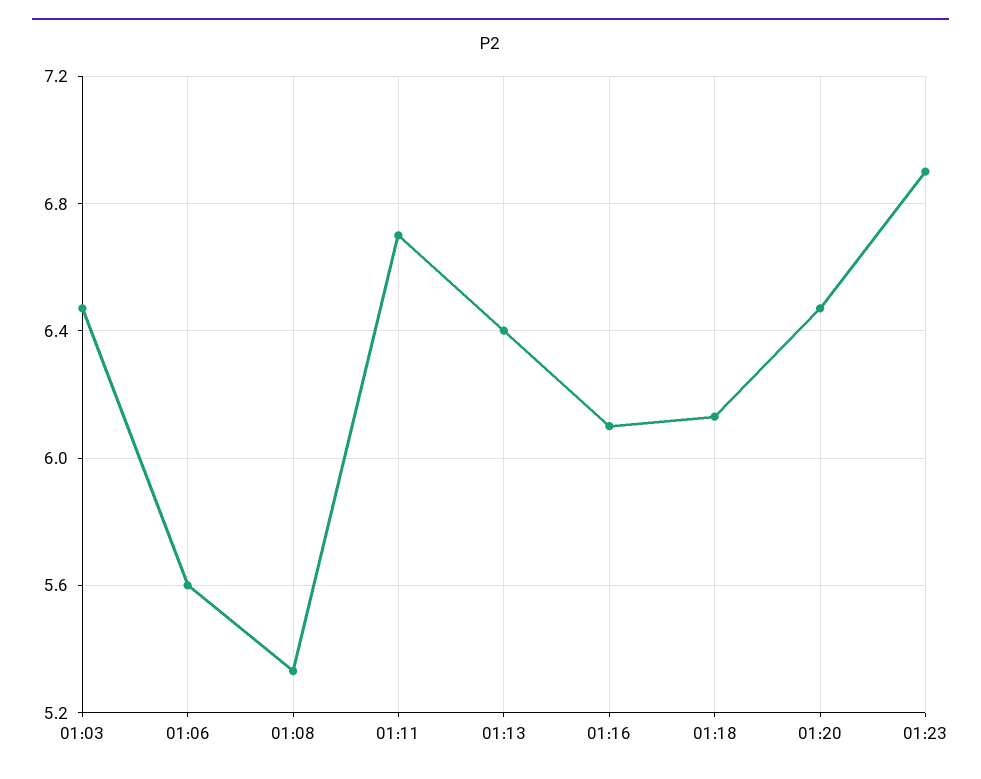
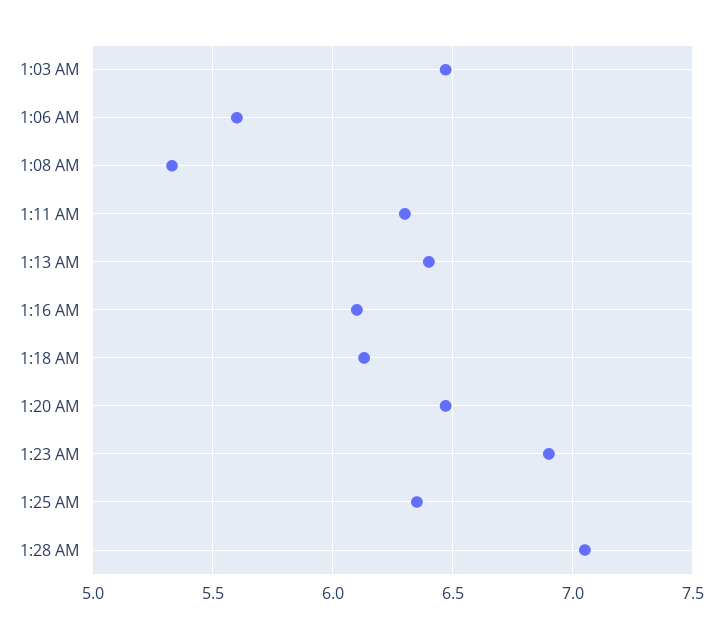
01:11: 6.7 -> 6.3
1:25 AM: none -> 6.35
1:28 AM: none -> 7.05

